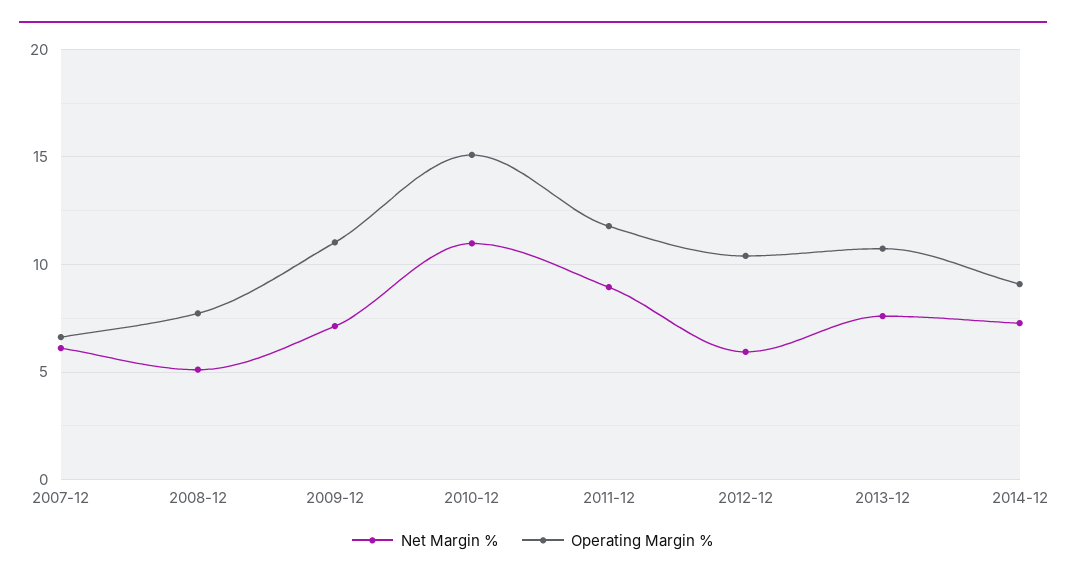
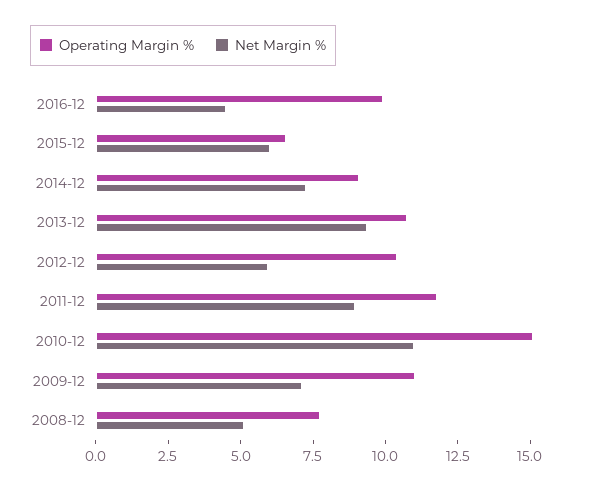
Net Margin %, 2007-12: 6 -> none
Operating Margin %, 2007-12: 6.5 -> none
Net Margin %, 2013-12: 7.5 -> 9.5
Operating Margin %, 2016-12: none -> 10
Net Margin %, 2016-12: none -> 4.5
Operating Margin %, 2015-12: none -> 6.5
Net Margin %, 2015-12: none -> 6

